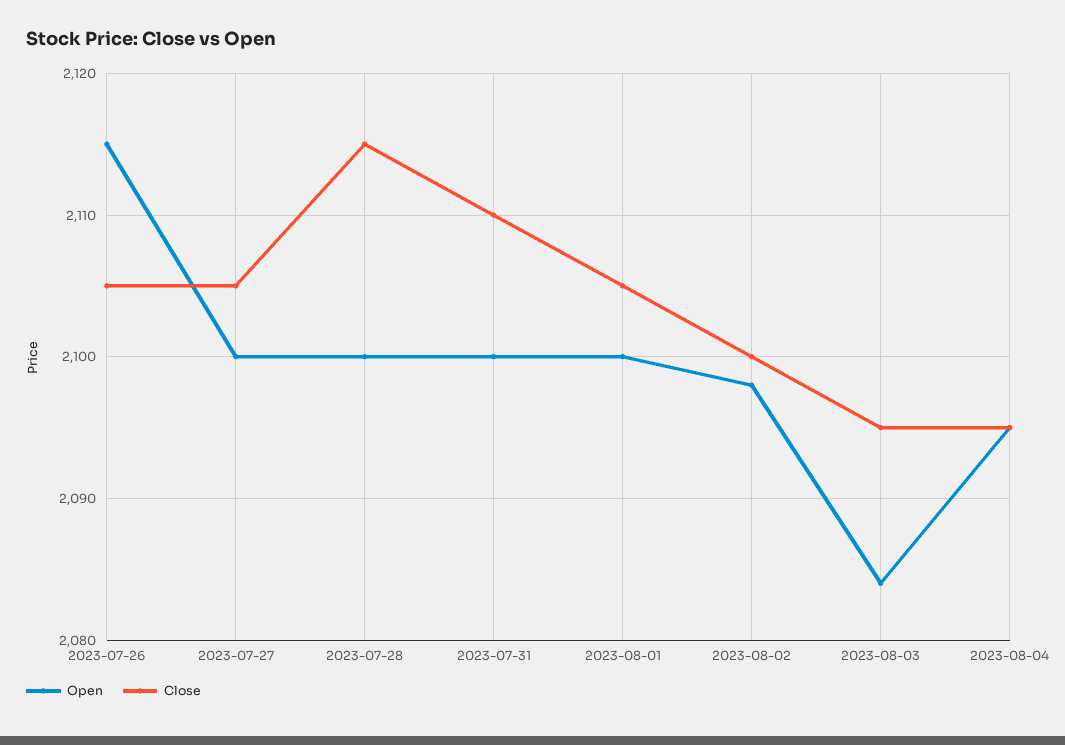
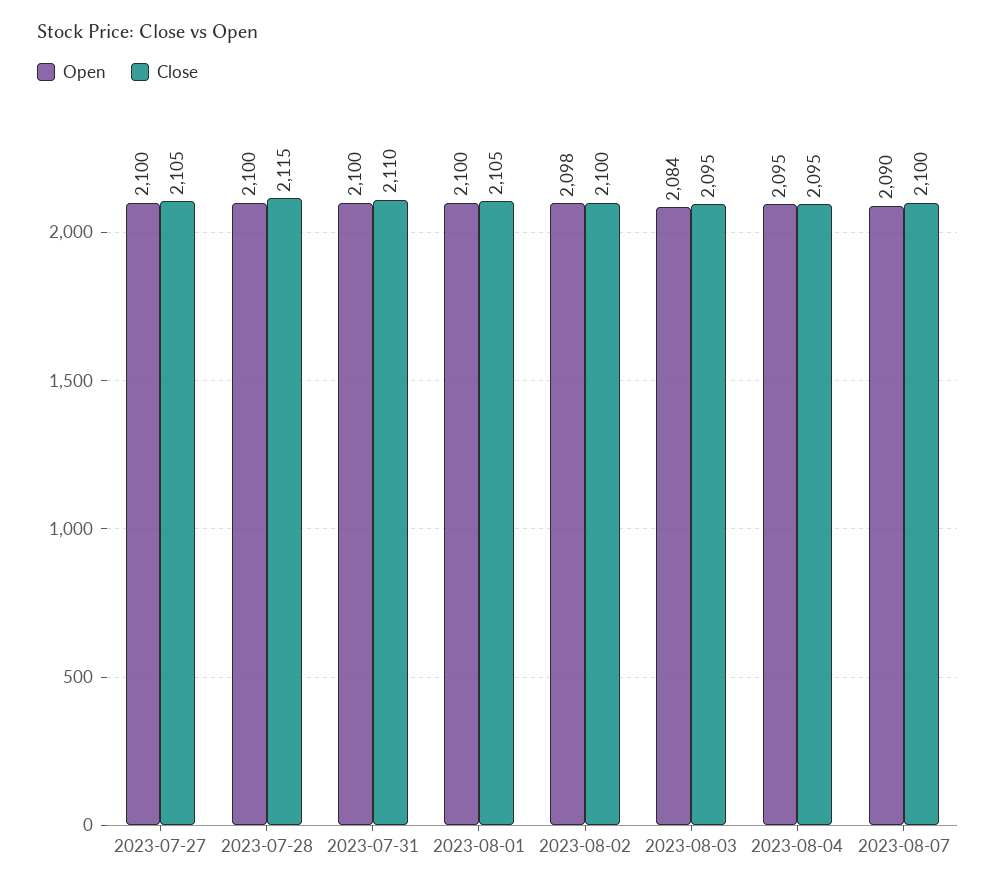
Open, 2023-07-26: 2115 -> none
Close, 2023-07-26: 2105 -> none
Open, 2023-08-07: none -> 2090
Close, 2023-08-07: none -> 2100

